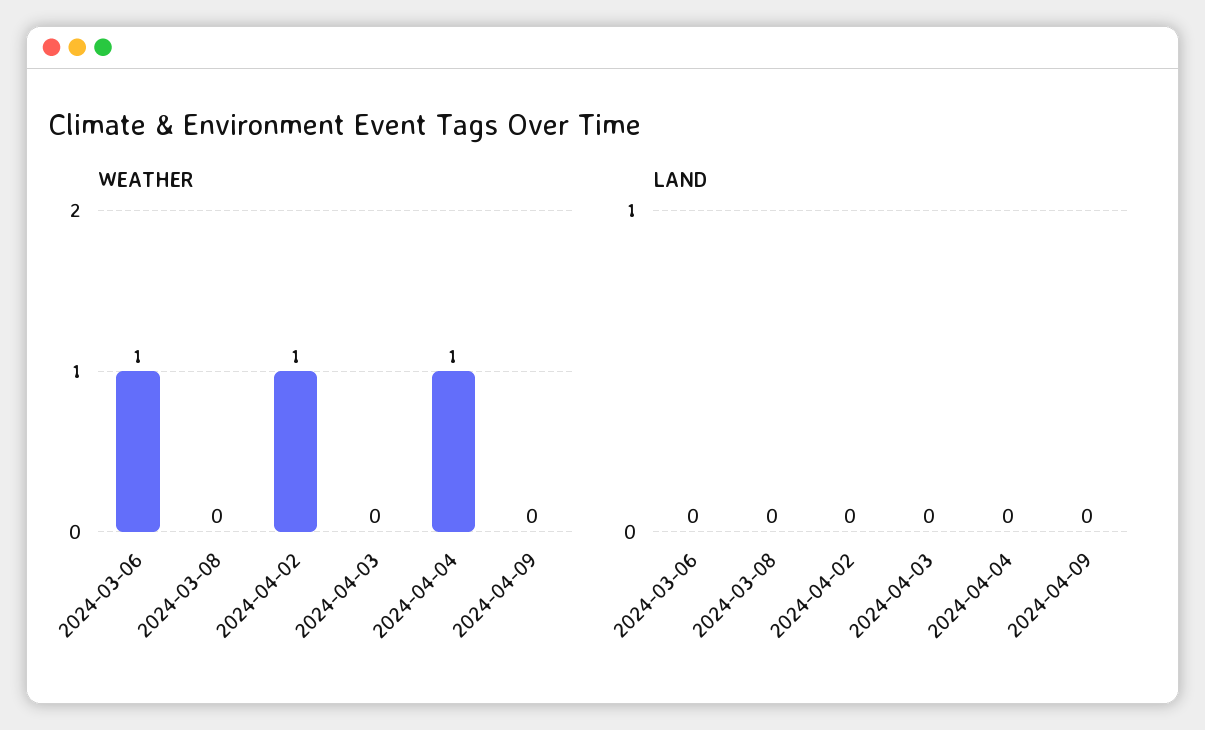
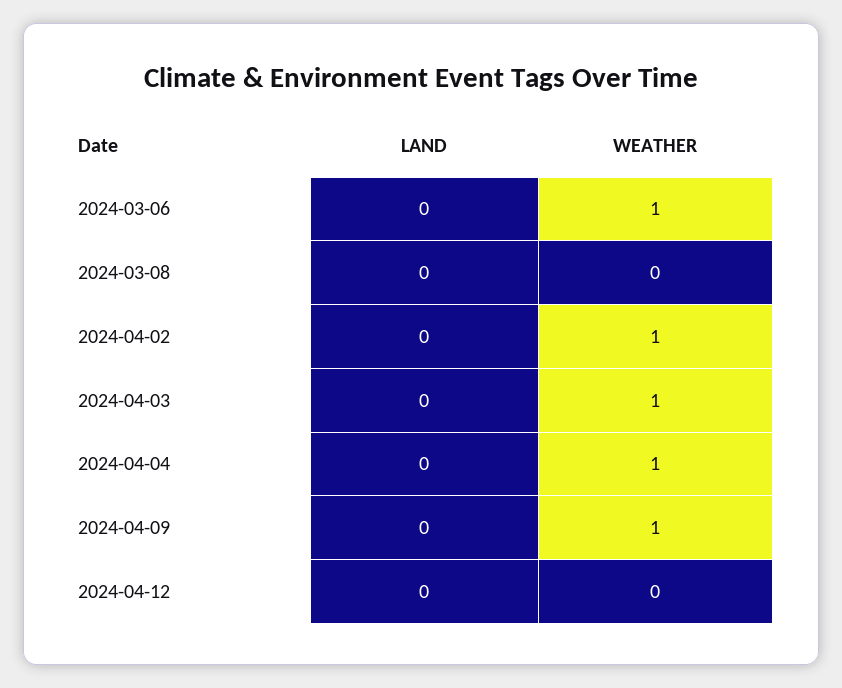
WEATHER, 2024-04-03: 0 -> 1
WEATHER, 2024-04-09: 0 -> 1
LAND, 2024-04-12: none -> 0
WEATHER, 2024-04-12: none -> 0

